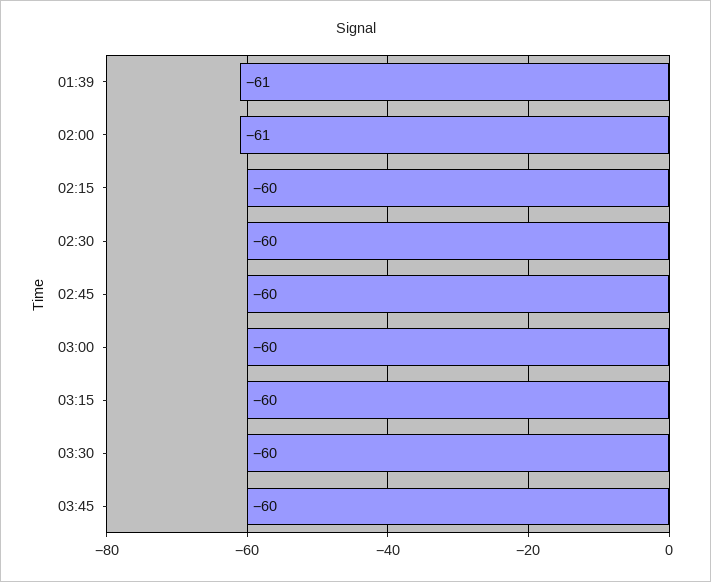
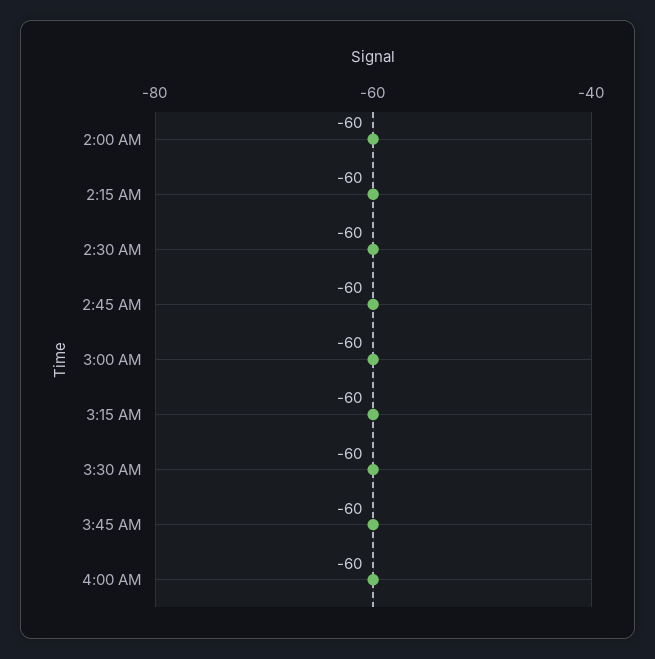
01:39: -61 -> none
02:00: -61 -> -60
4:00 AM: none -> -60

